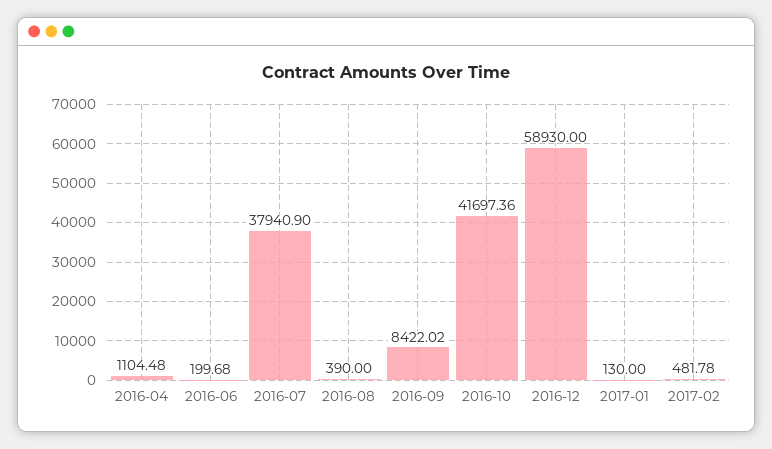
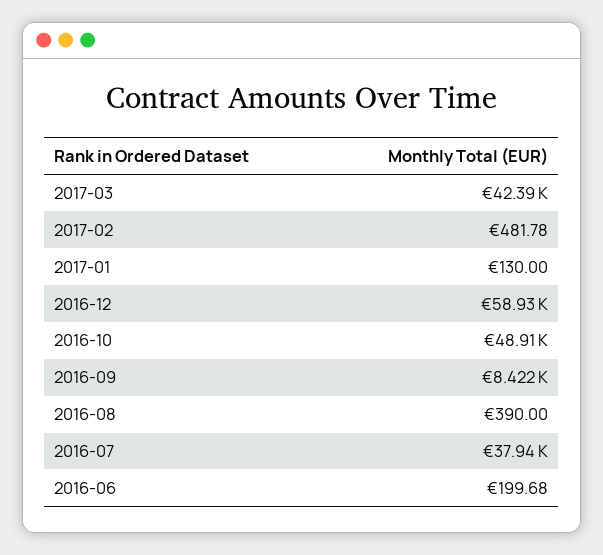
2016-04: 1104.48 -> none
2016-10: 41697.36 -> 48910
2017-03: none -> 42390

